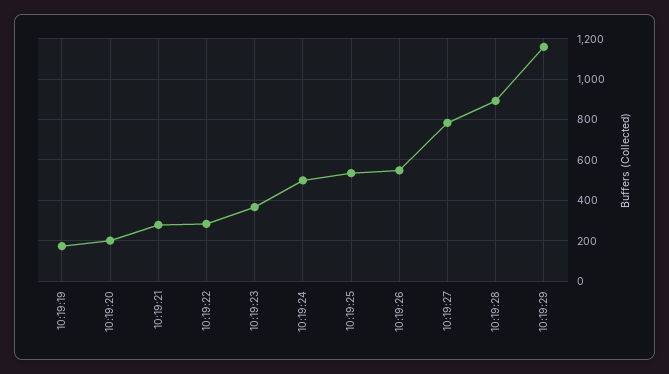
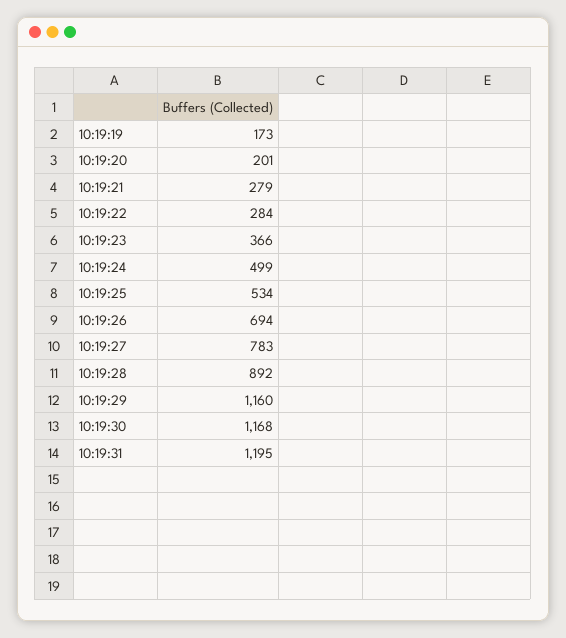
10:19:26: 550 -> 694
10:19:30: none -> 1168
10:19:31: none -> 1195

